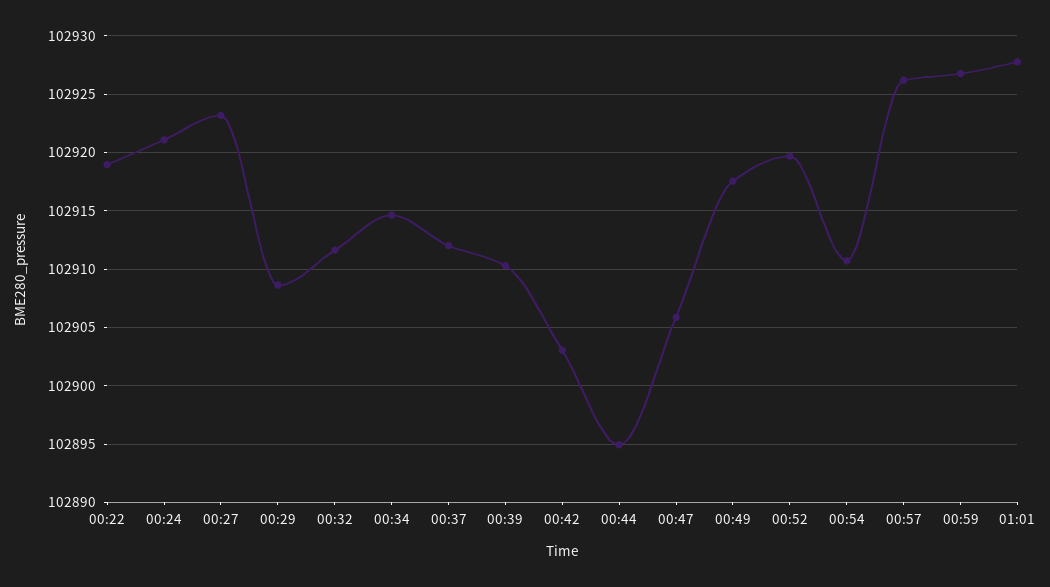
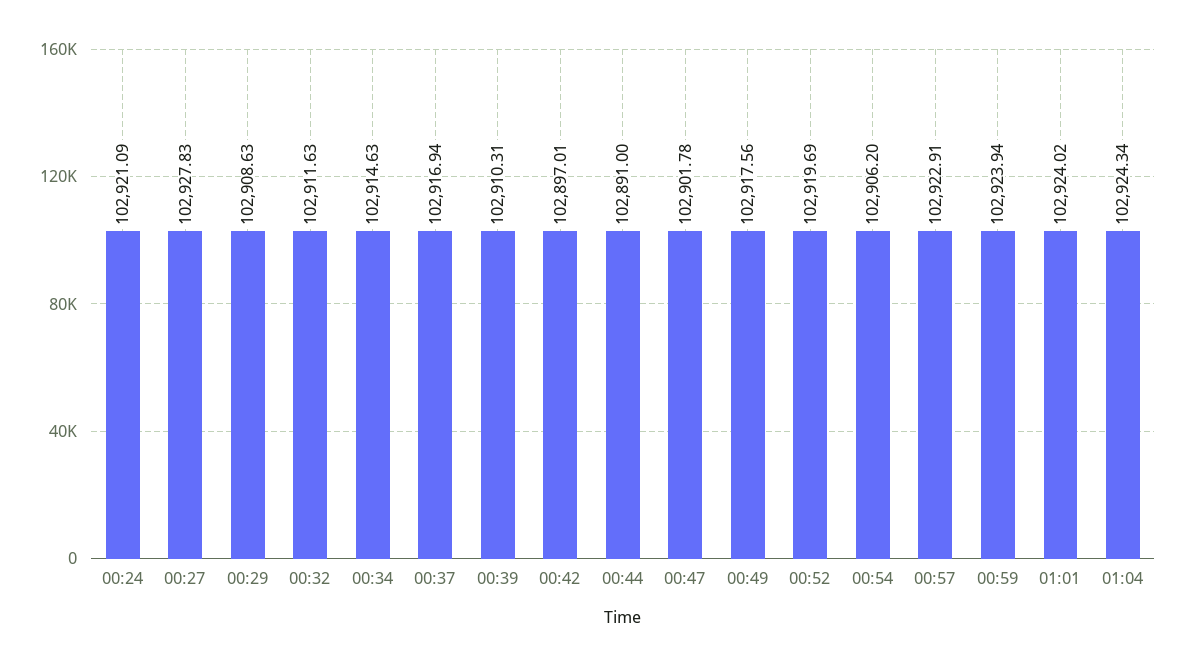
00:22: 102919 -> none
00:27: 102923 -> 102927.83
00:37: 102912 -> 102916.94
00:42: 102903 -> 102897.01
00:44: 102895 -> 102891
00:47: 102906 -> 102901.78
00:54: 102911 -> 102906.2
00:57: 102926 -> 102922.91
00:59: 102927 -> 102923.94
01:01: 102928 -> 102924.02
01:04: none -> 102924.34

